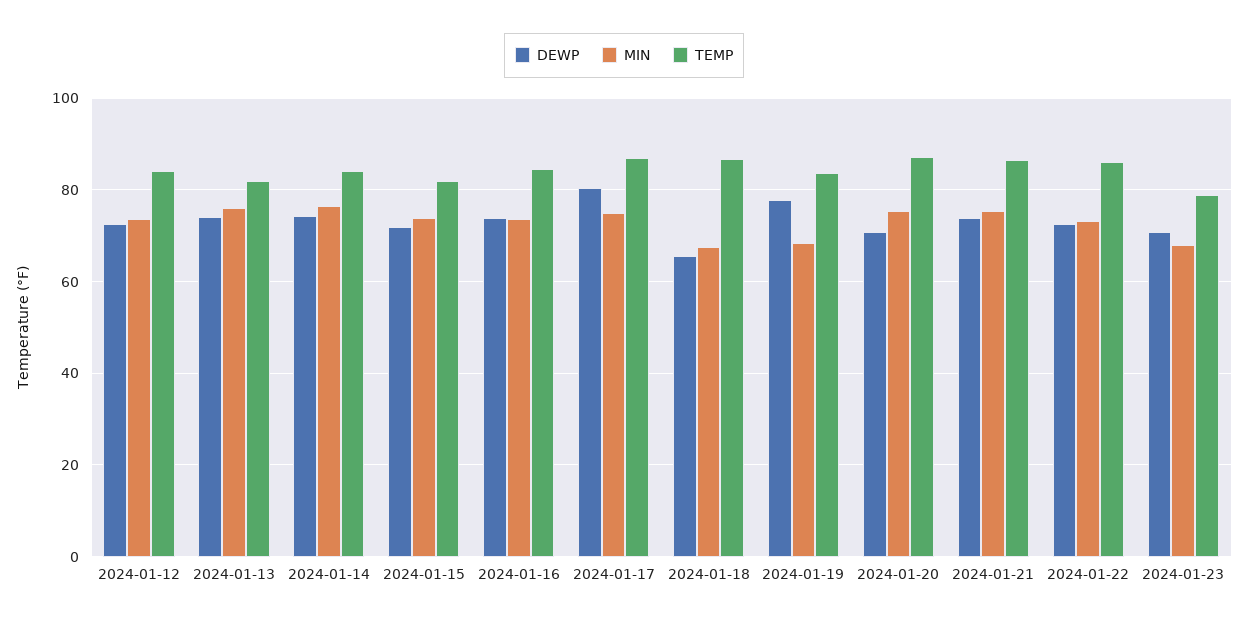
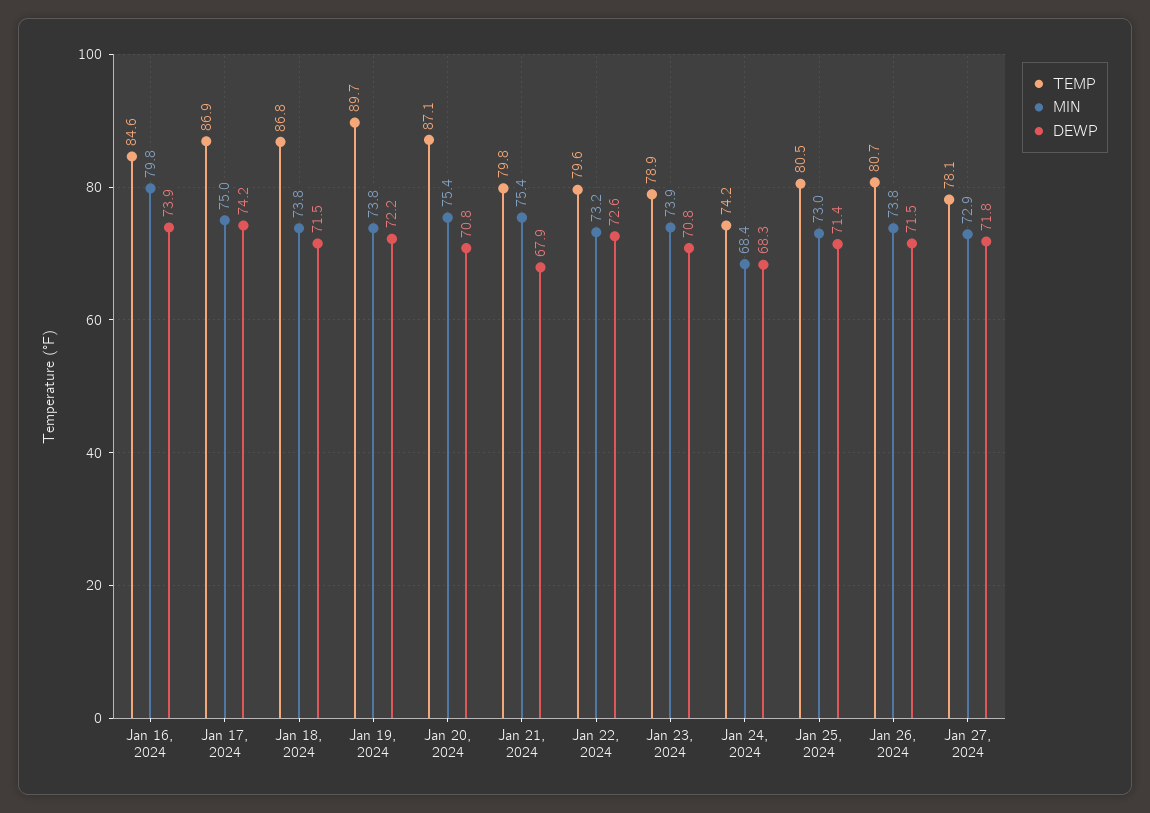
DEWP, 2024-01-12: 72 -> none
MIN, 2024-01-12: 74 -> none
TEMP, 2024-01-12: 84 -> none
DEWP, 2024-01-13: 74 -> none
MIN, 2024-01-13: 76 -> none
TEMP, 2024-01-13: 82 -> none
DEWP, 2024-01-14: 74 -> none
MIN, 2024-01-14: 76 -> none
TEMP, 2024-01-14: 84 -> none
DEWP, 2024-01-15: 72 -> none
MIN, 2024-01-15: 74 -> none
TEMP, 2024-01-15: 82 -> none
MIN, 2024-01-16: 74 -> 79.8
DEWP, 2024-01-17: 80 -> 74.2
DEWP, 2024-01-18: 66 -> 71.5
MIN, 2024-01-18: 68 -> 73.8
DEWP, 2024-01-19: 78 -> 72.2
MIN, 2024-01-19: 68 -> 73.8
TEMP, 2024-01-19: 84 -> 89.7
DEWP, 2024-01-21: 74 -> 67.9
TEMP, 2024-01-21: 86 -> 79.8
TEMP, 2024-01-22: 86 -> 79.6
MIN, 2024-01-23: 68 -> 73.9
TEMP, Jan 24, 2024: none -> 74.2
MIN, Jan 24, 2024: none -> 68.4
DEWP, Jan 24, 2024: none -> 68.3
TEMP, Jan 25, 2024: none -> 80.5
MIN, Jan 25, 2024: none -> 73
DEWP, Jan 25, 2024: none -> 71.4
TEMP, Jan 26, 2024: none -> 80.7
MIN, Jan 26, 2024: none -> 73.8
DEWP, Jan 26, 2024: none -> 71.5
TEMP, Jan 27, 2024: none -> 78.1
MIN, Jan 27, 2024: none -> 72.9
DEWP, Jan 27, 2024: none -> 71.8

